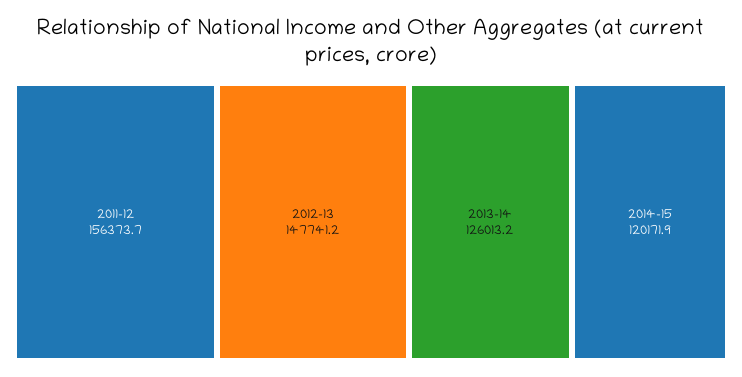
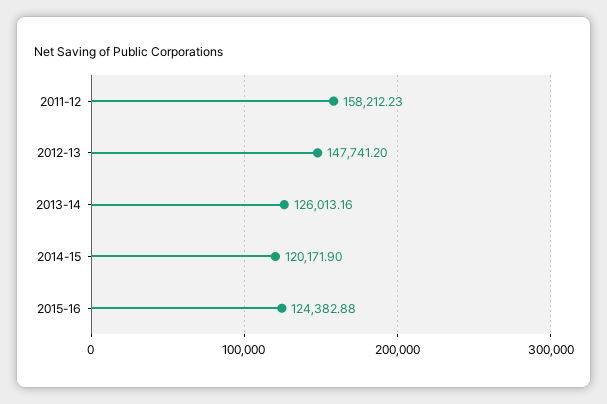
2011-12: 156373.7 -> 158212.23
2015-16: none -> 124382.88

